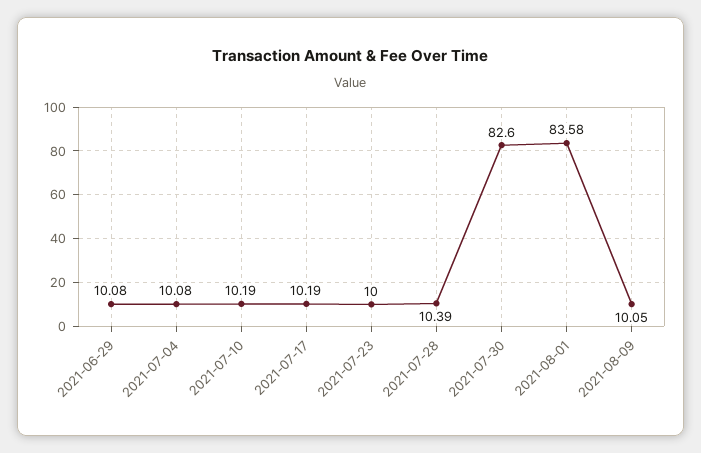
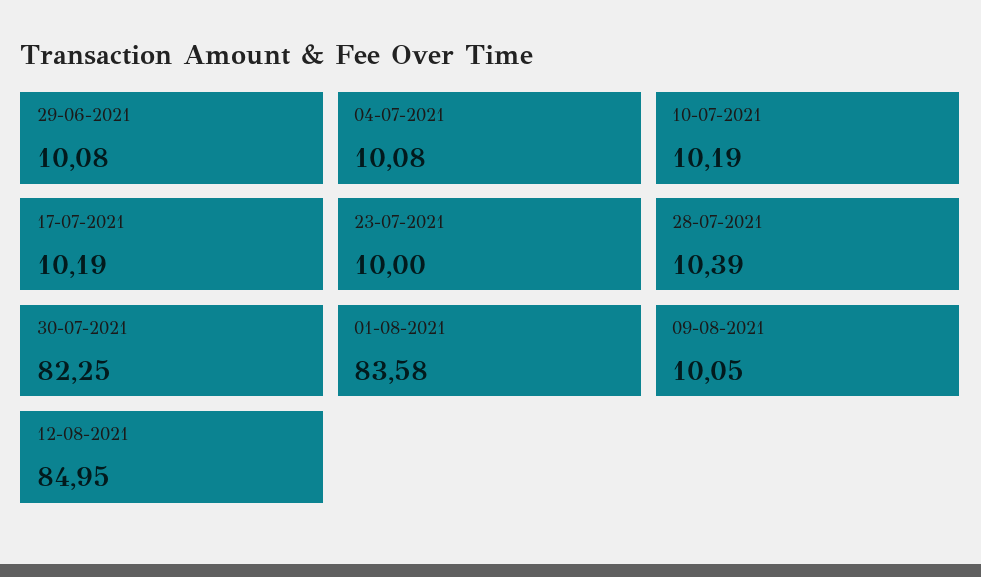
2021-07-30: 82.6 -> 82.25
12-08-2021: none -> 84.95

